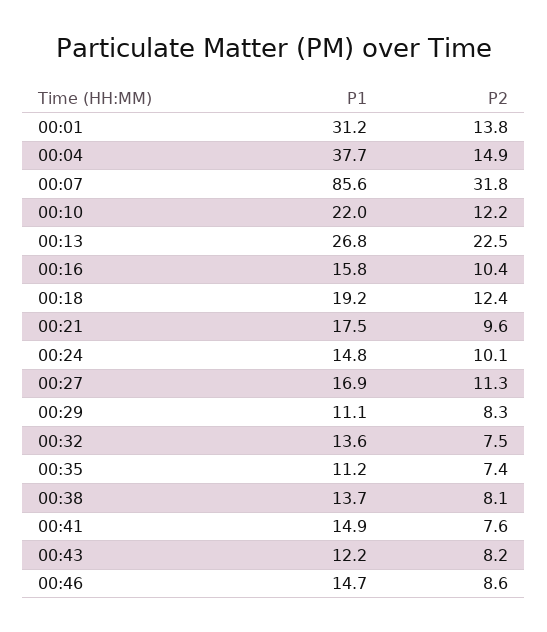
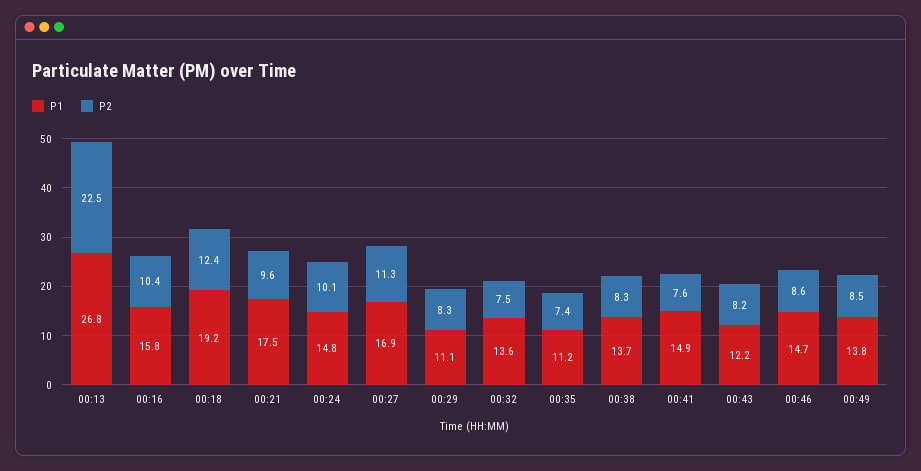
P1, 00:01: 31.2 -> none
P2, 00:01: 13.8 -> none
P1, 00:04: 37.7 -> none
P2, 00:04: 14.9 -> none
P1, 00:07: 85.6 -> none
P2, 00:07: 31.8 -> none
P1, 00:10: 22 -> none
P2, 00:10: 12.2 -> none
P2, 00:38: 8.1 -> 8.3
P1, 00:49: none -> 13.8
P2, 00:49: none -> 8.5

